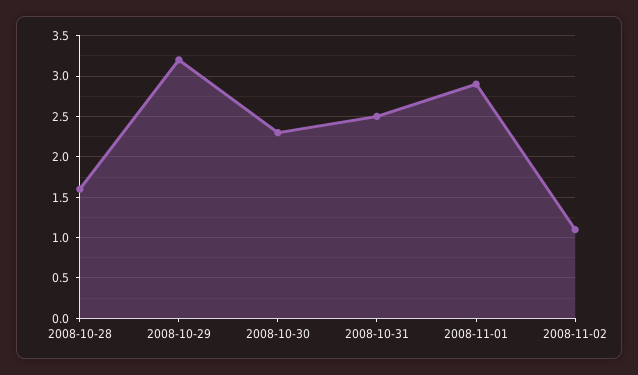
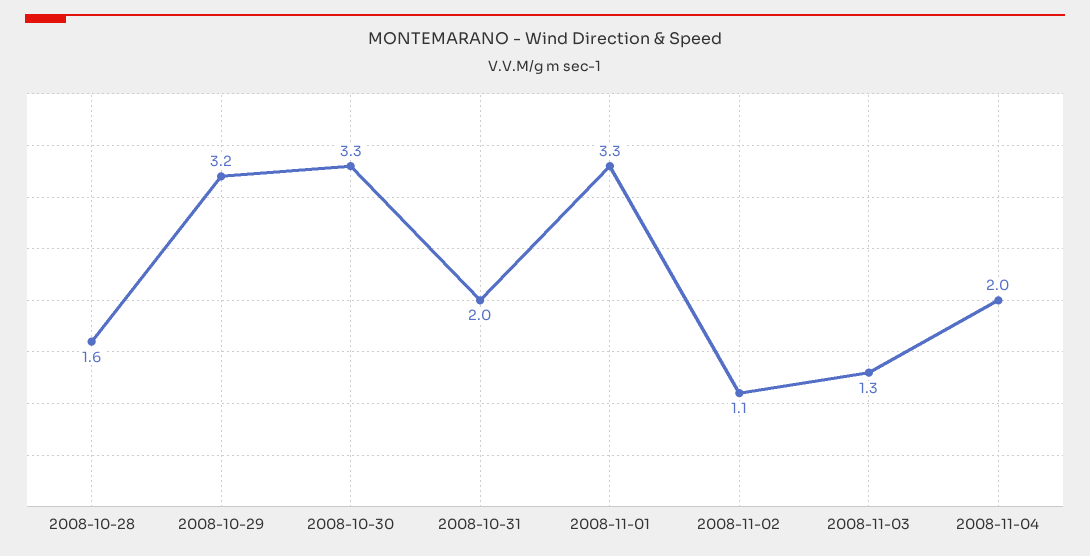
2008-10-30: 2.3 -> 3.3
2008-10-31: 2.5 -> 2
2008-11-01: 2.9 -> 3.3
2008-11-03: none -> 1.3
2008-11-04: none -> 2

